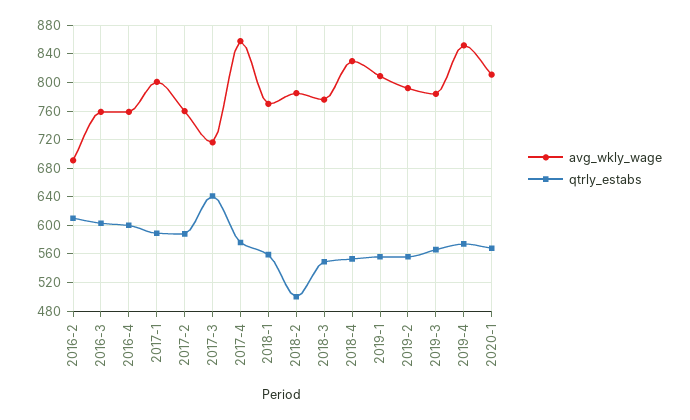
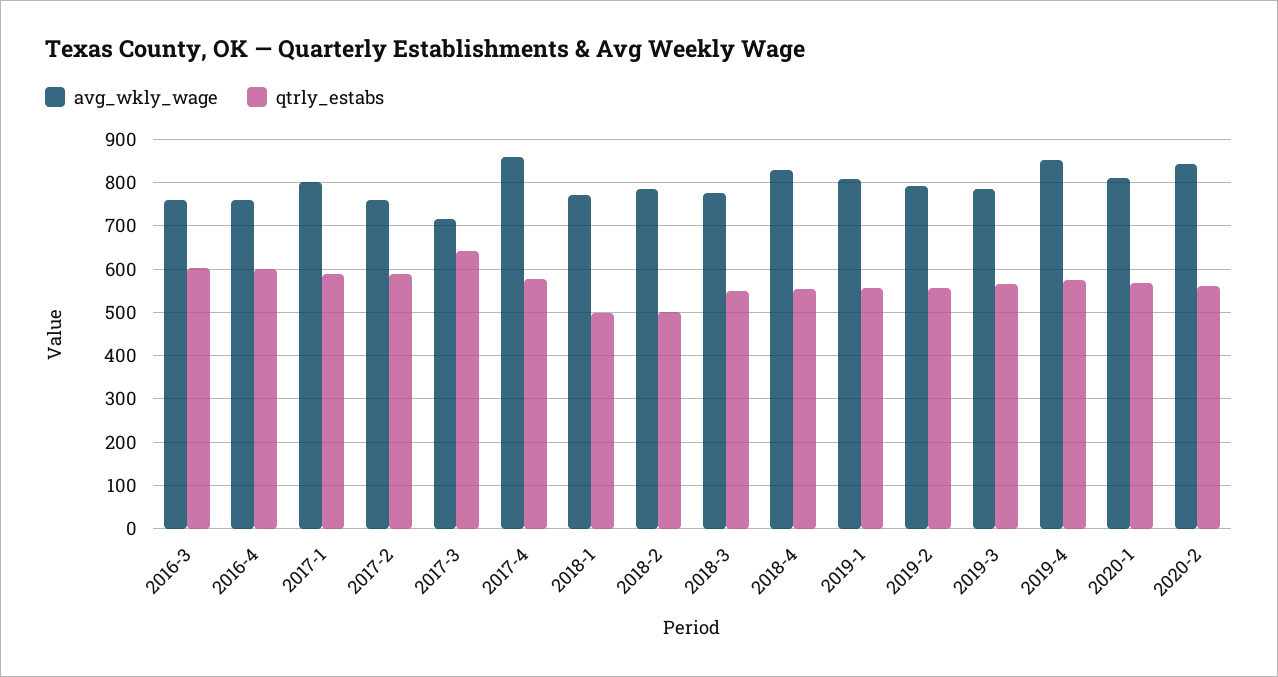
avg_wkly_wage, 2016-2: 690 -> none
qtrly_estabs, 2016-2: 610 -> none
qtrly_estabs, 2018-1: 560 -> 500
avg_wkly_wage, 2020-2: none -> 840
qtrly_estabs, 2020-2: none -> 560

